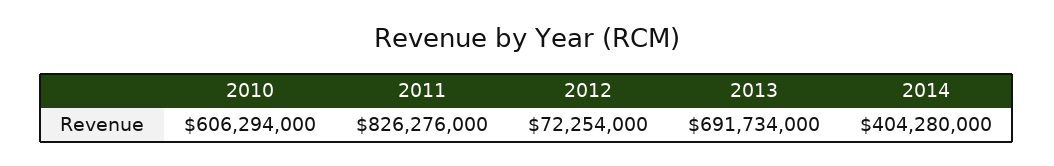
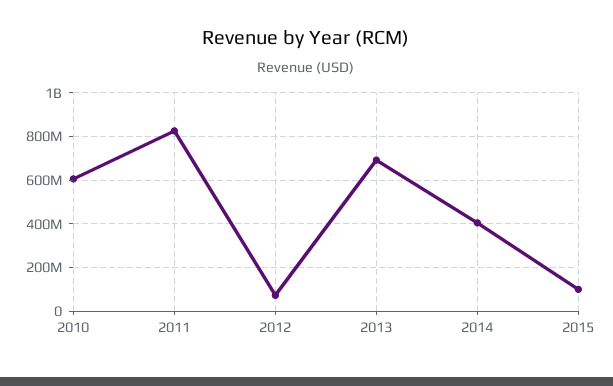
2015: none -> 100000000

